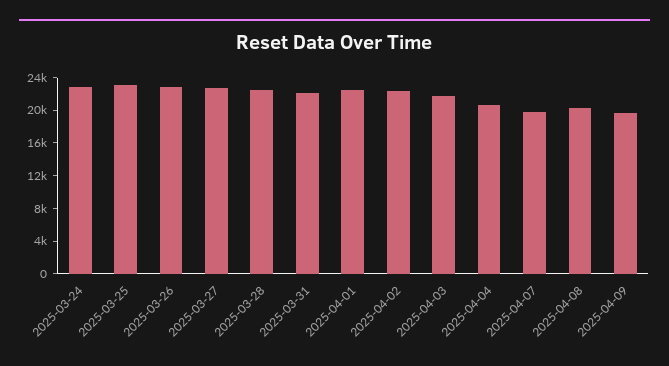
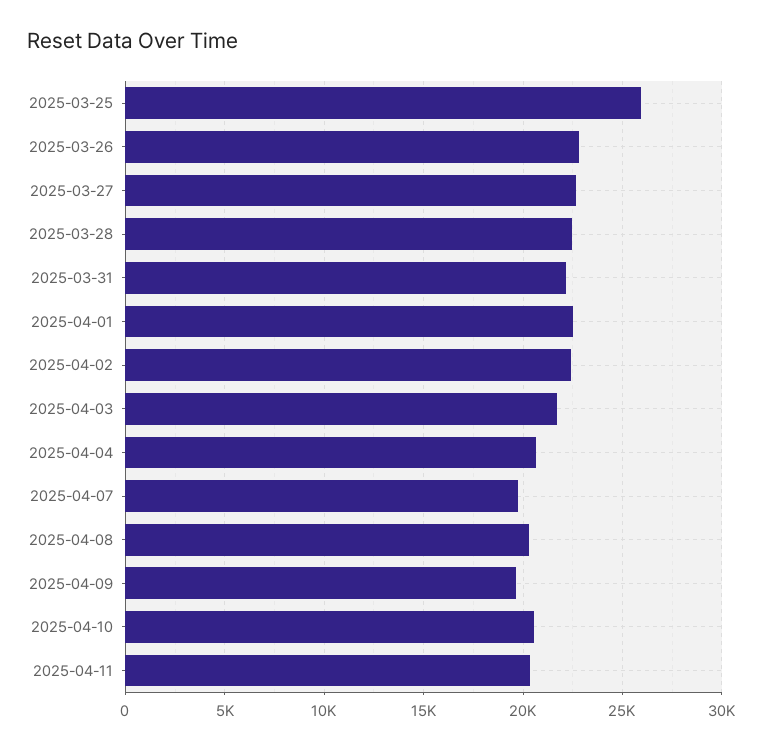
2025-03-24: 23000 -> none
2025-03-25: 23000 -> 26000
2025-04-10: none -> 20500
2025-04-11: none -> 20500

